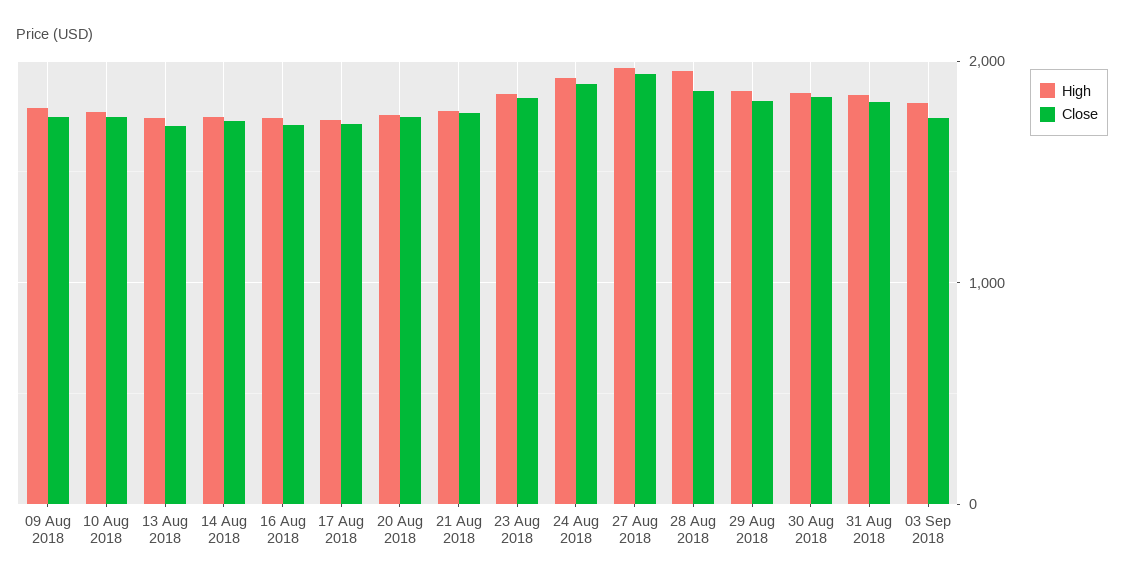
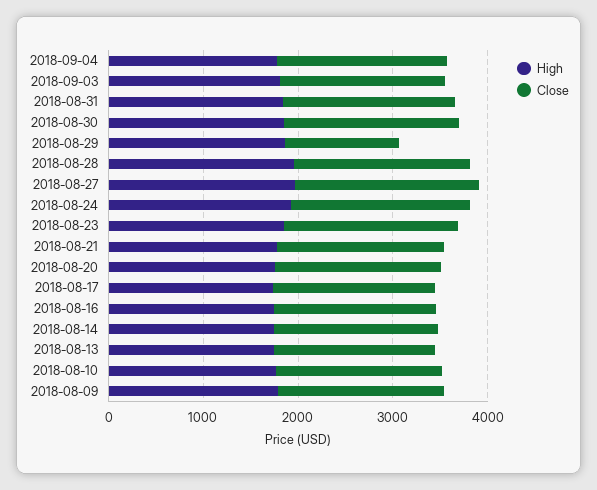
Close, 29 Aug 2018: 1800 -> 1200
High, 2018-09-04: none -> 1800
Close, 2018-09-04: none -> 1800

